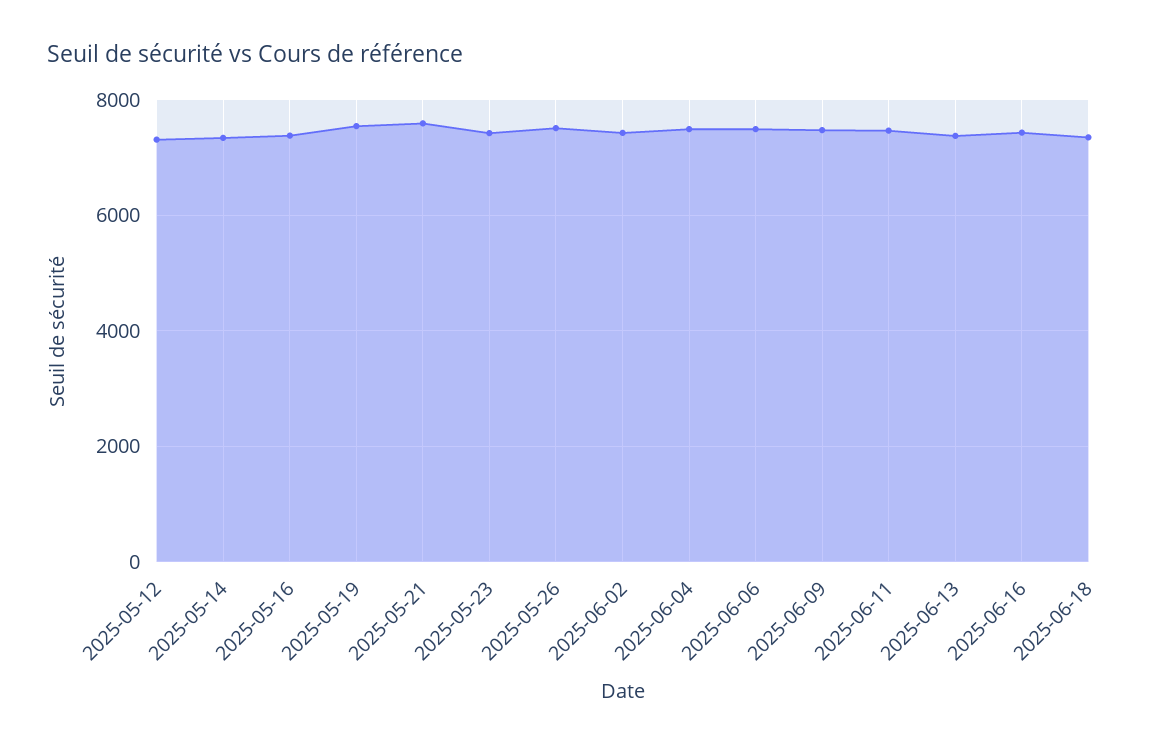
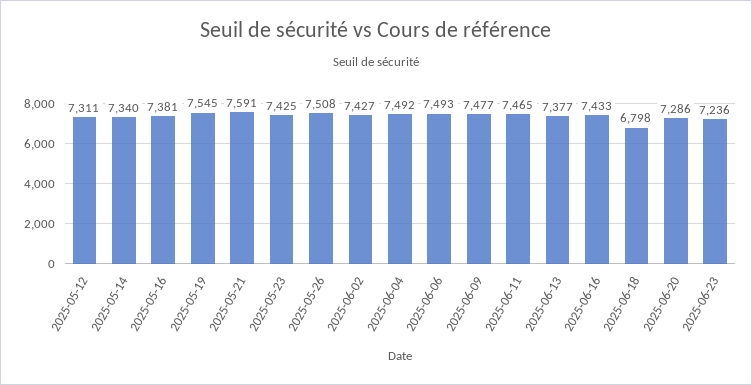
2025-06-18: 7400 -> 6798
2025-06-20: none -> 7286
2025-06-23: none -> 7236

